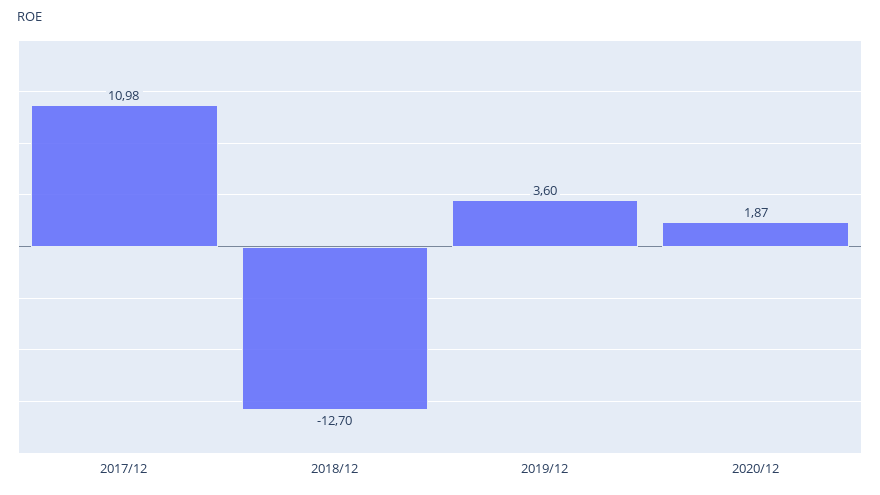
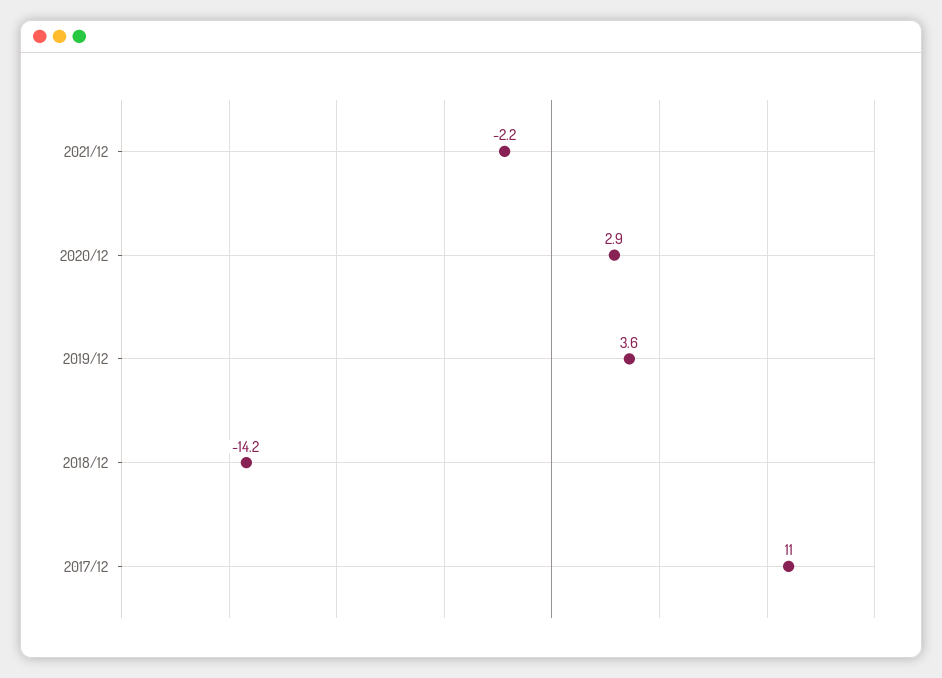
2018/12: -12.7 -> -14.2
2020/12: 1.87 -> 2.9
2021/12: none -> -2.2

